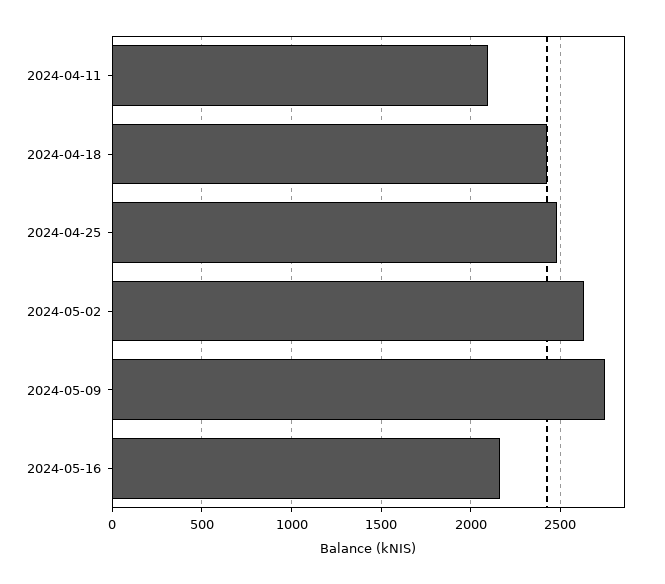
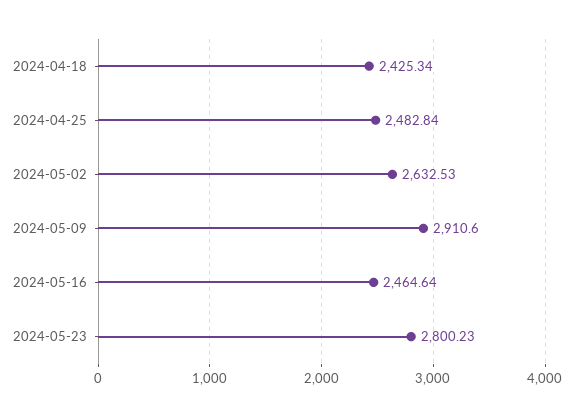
2024-04-11: 2100 -> none
2024-05-09: 2750 -> 2910.6
2024-05-16: 2150 -> 2464.64
2024-05-23: none -> 2800.23

